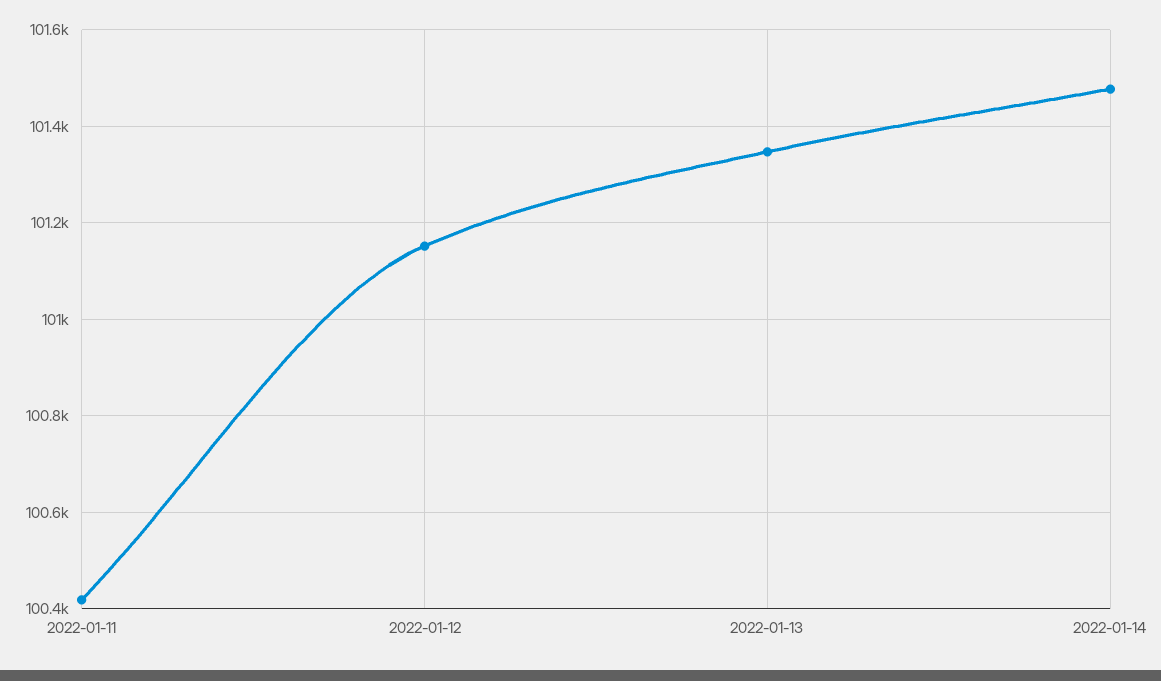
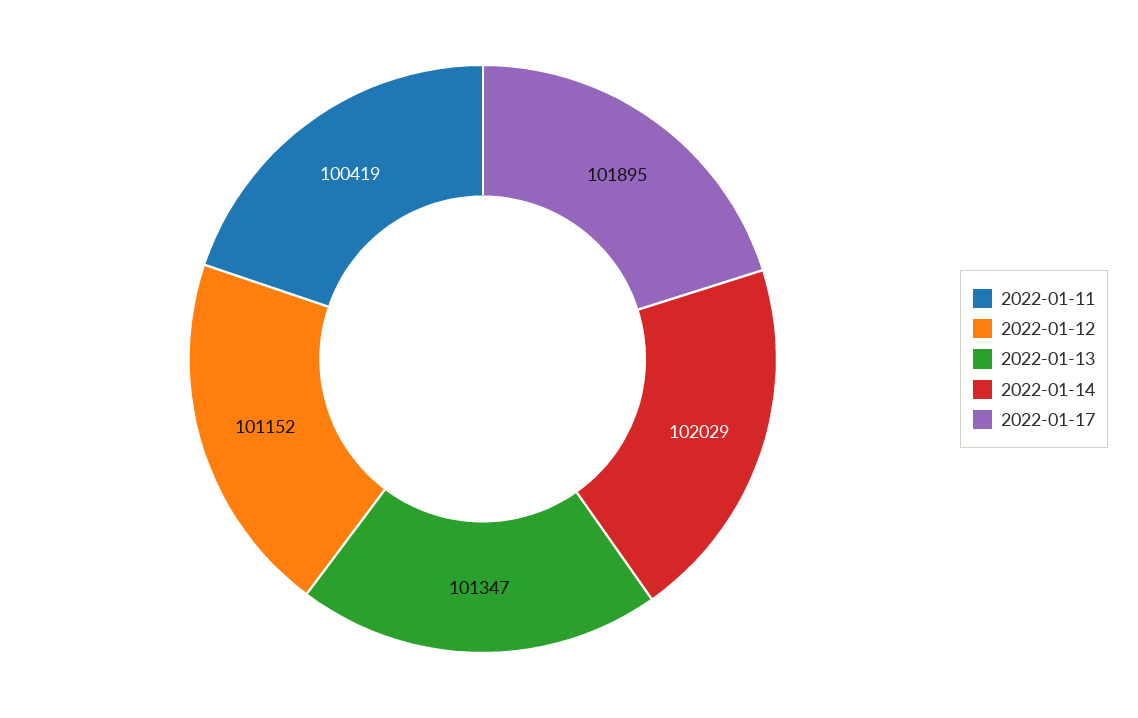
2022-01-14: 101480 -> 102029
2022-01-17: none -> 101895

